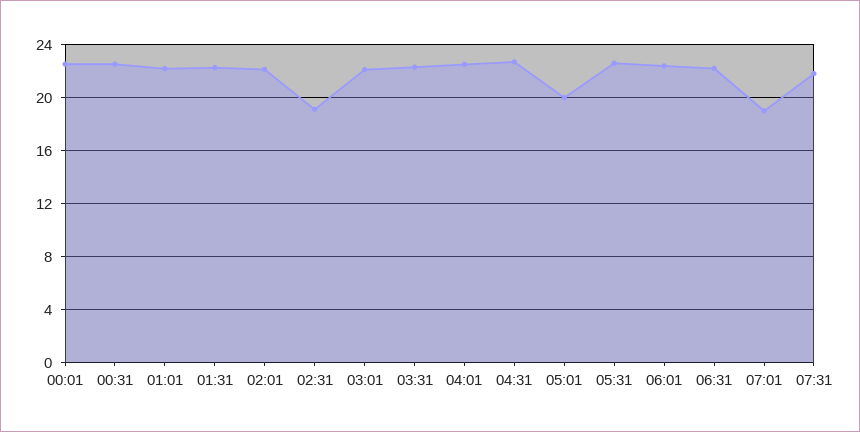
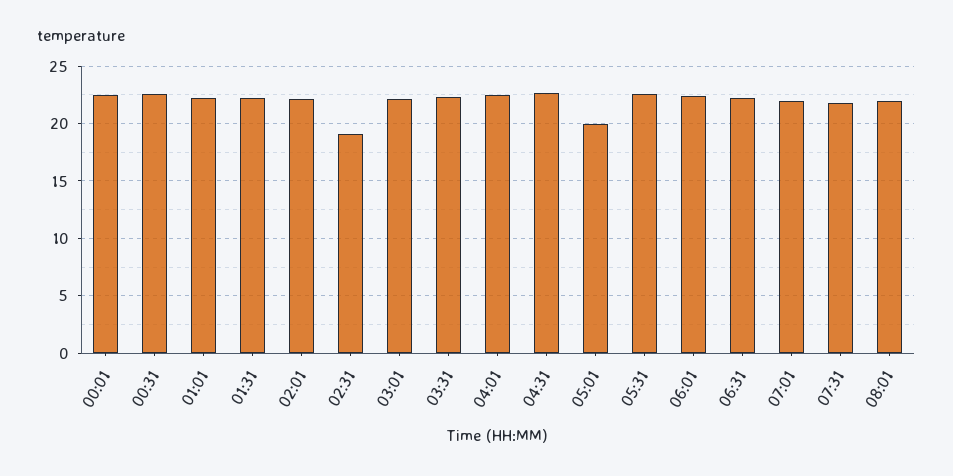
07:01: 19 -> 22
08:01: none -> 22

